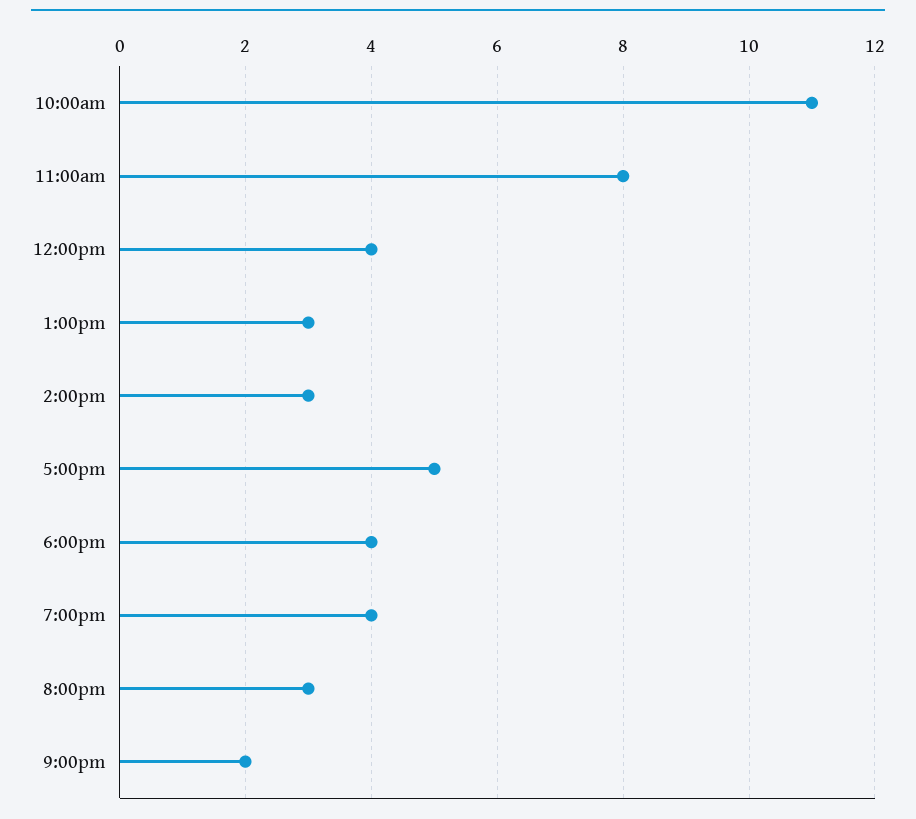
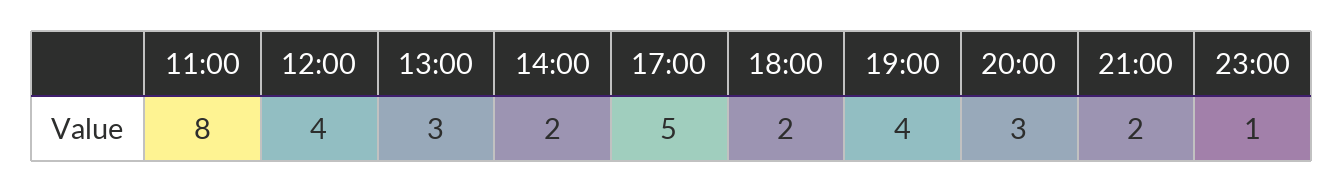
10:00am: 11 -> none
2:00pm: 3 -> 2
6:00pm: 4 -> 2
23:00: none -> 1

